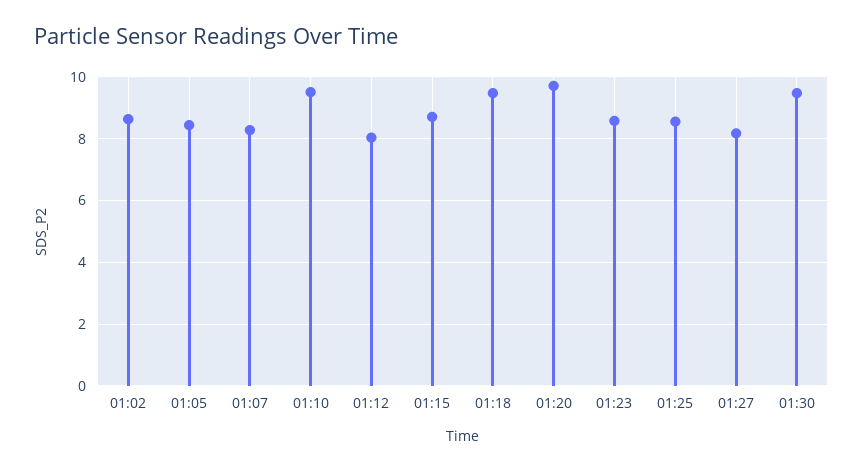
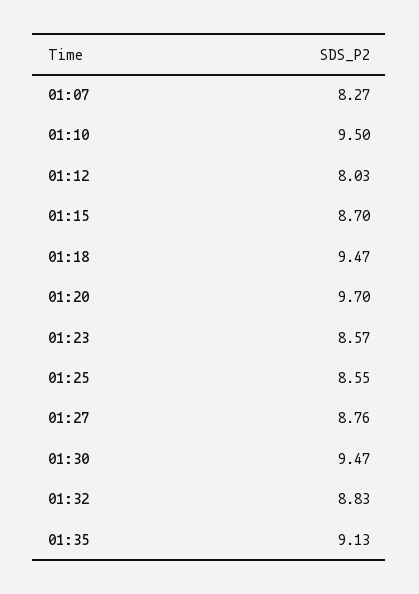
01:02: 8.6 -> none
01:05: 8.4 -> none
01:27: 8.2 -> 8.76
01:32: none -> 8.83
01:35: none -> 9.13

